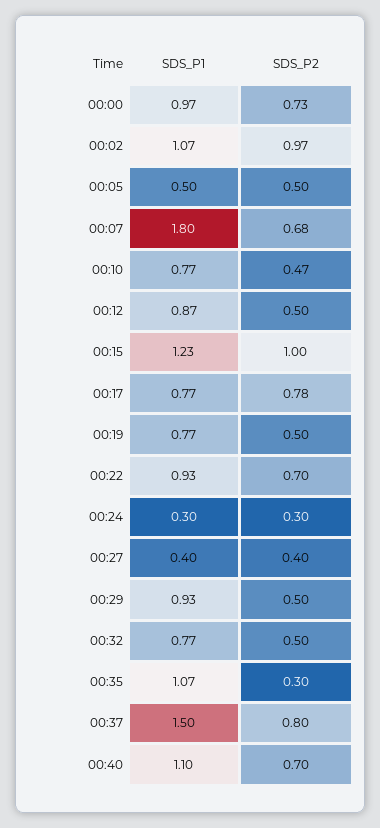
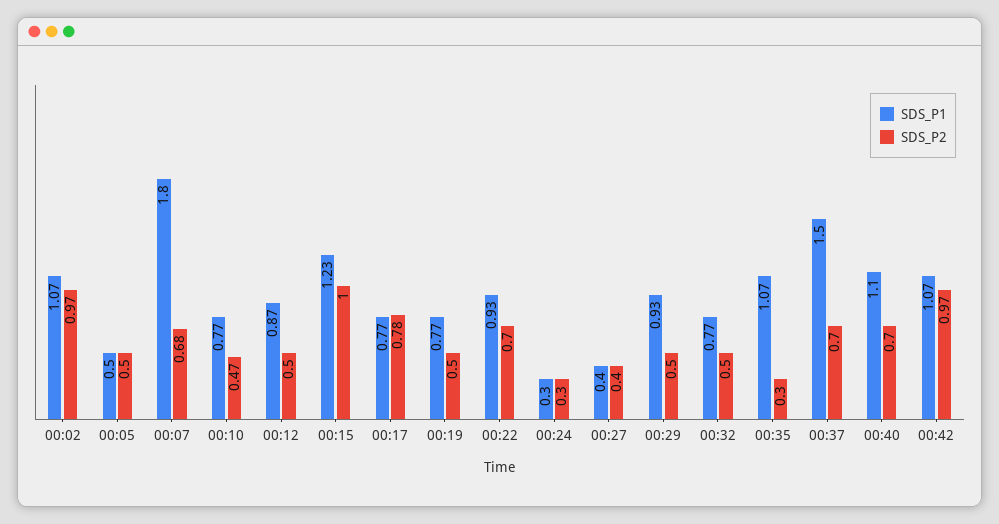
SDS_P1, 00:00: 0.97 -> none
SDS_P2, 00:00: 0.73 -> none
SDS_P2, 00:37: 0.8 -> 0.7
SDS_P1, 00:42: none -> 1.07
SDS_P2, 00:42: none -> 0.97

